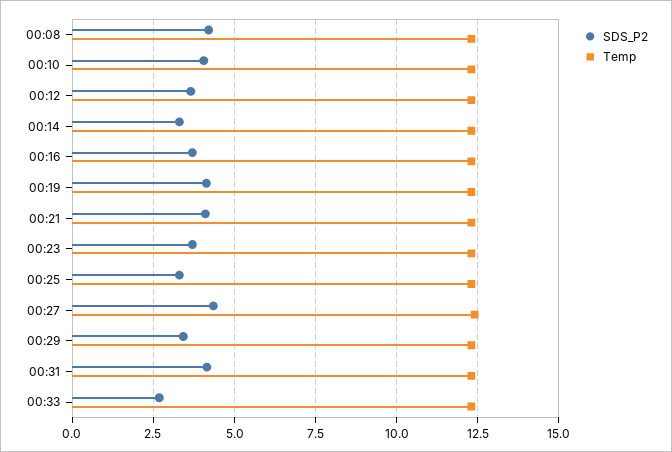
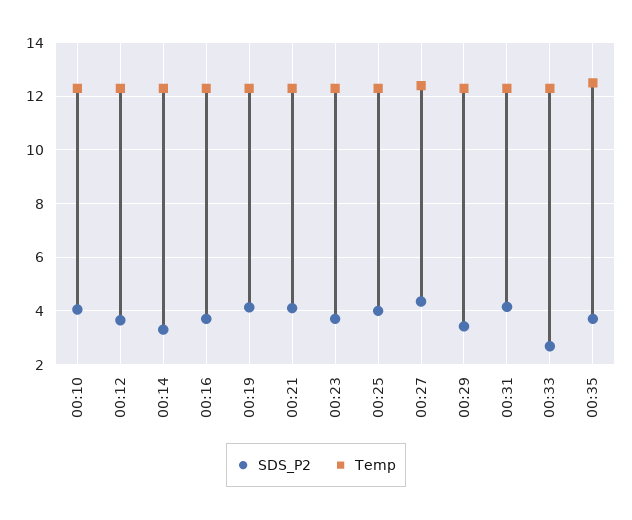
SDS_P2, 00:08: 4.25 -> none
Temp, 00:08: 12.25 -> none
SDS_P2, 00:25: 3.25 -> 4
SDS_P2, 00:35: none -> 3.75
Temp, 00:35: none -> 12.5

